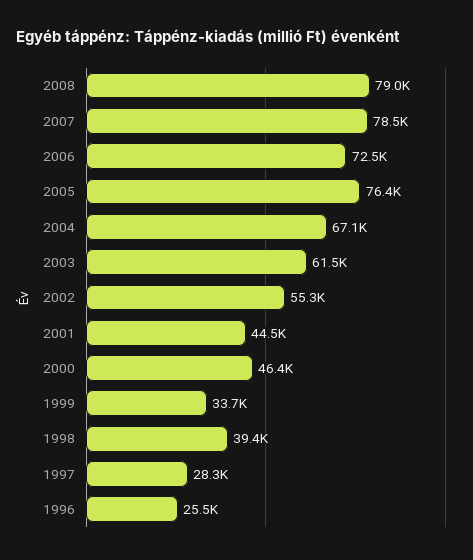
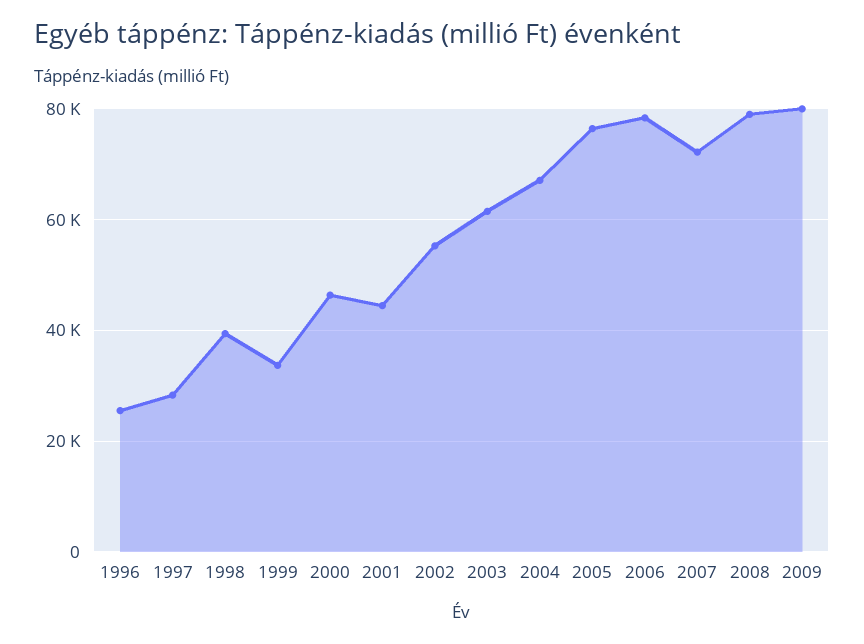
2007: 78500 -> 72000
2006: 72500 -> 78000
2009: none -> 80000

